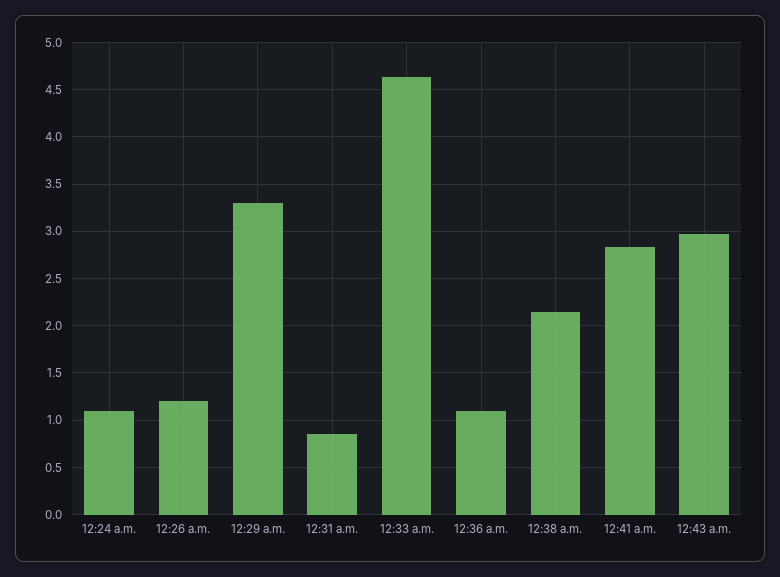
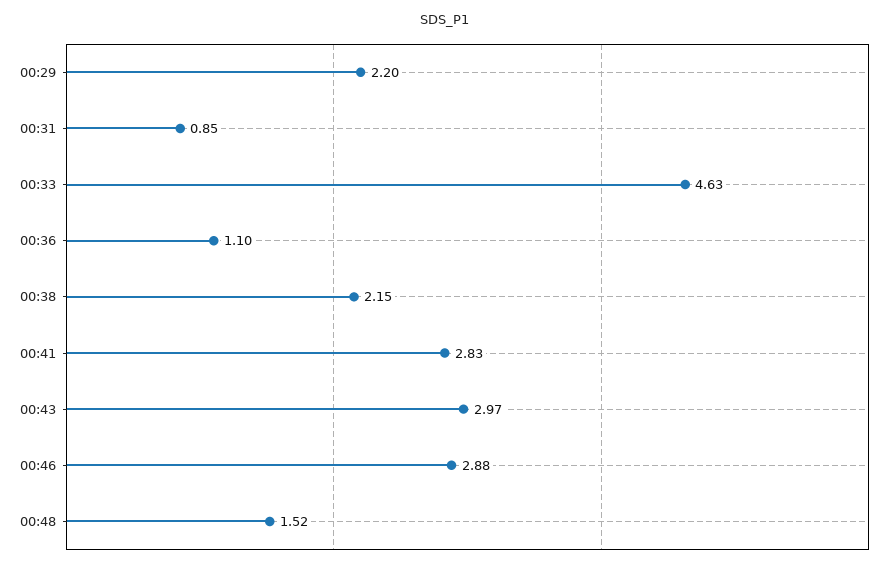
12:24 a.m.: 1.1 -> none
12:26 a.m.: 1.2 -> none
12:29 a.m.: 3.3 -> 2.2
00:46: none -> 2.88
00:48: none -> 1.52

